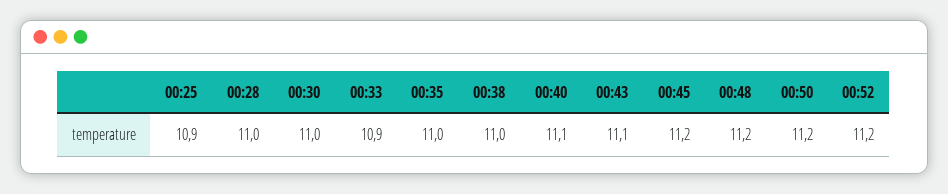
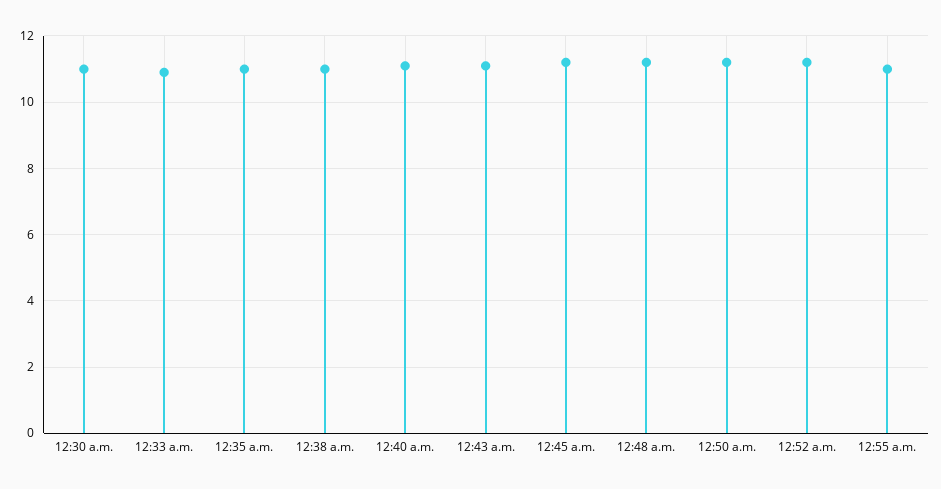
00:25: 10.9 -> none
00:28: 11 -> none
12:55 a.m.: none -> 11

